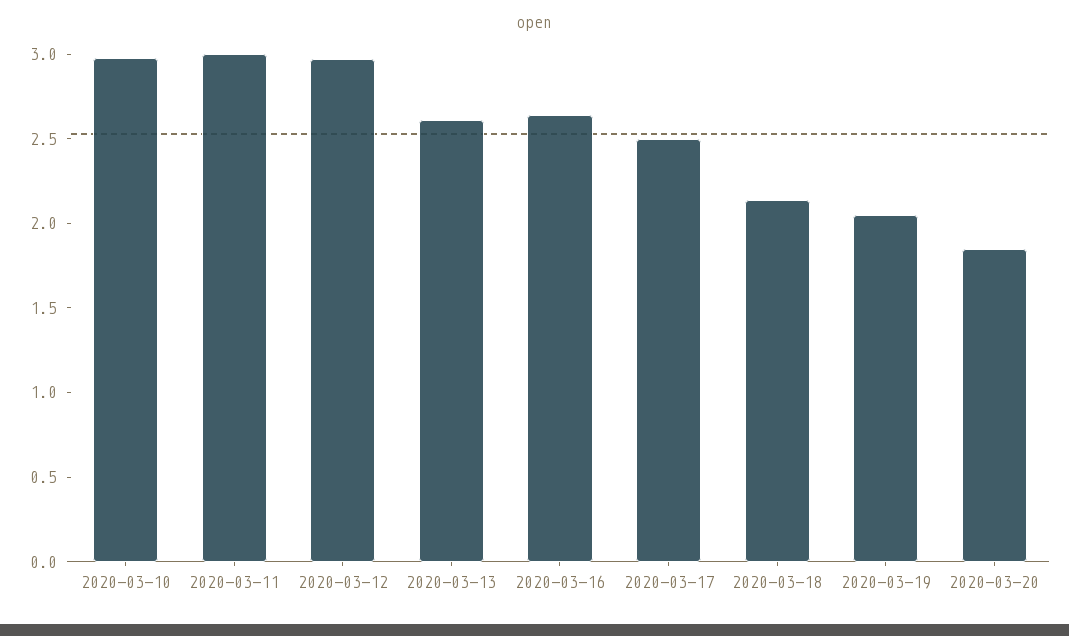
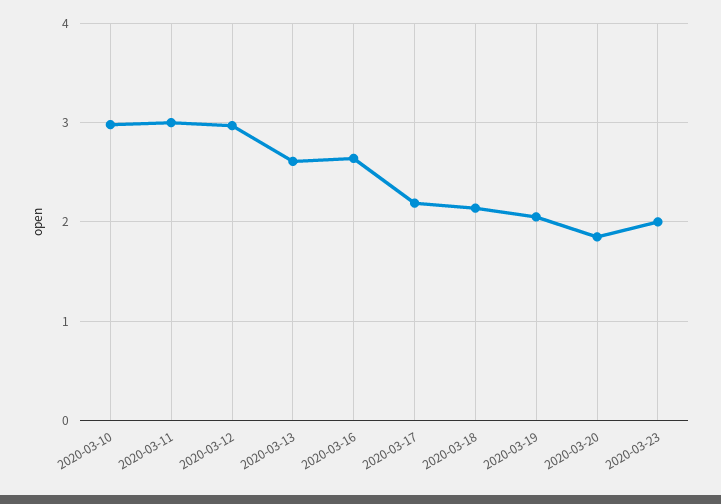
2020-03-17: 2.5 -> 2.2
2020-03-23: none -> 2

